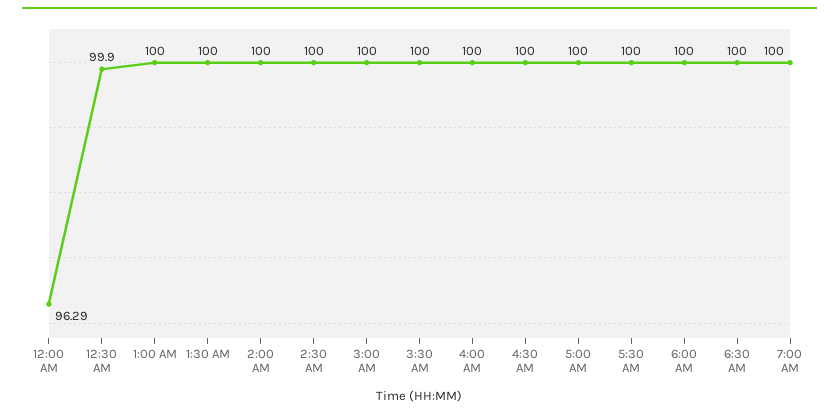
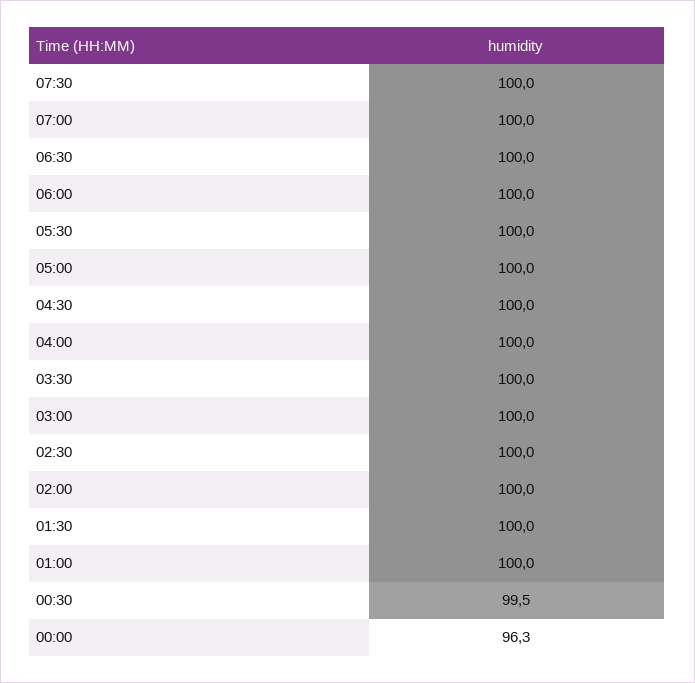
12:30 AM: 99.9 -> 99.5
07:30: none -> 100

